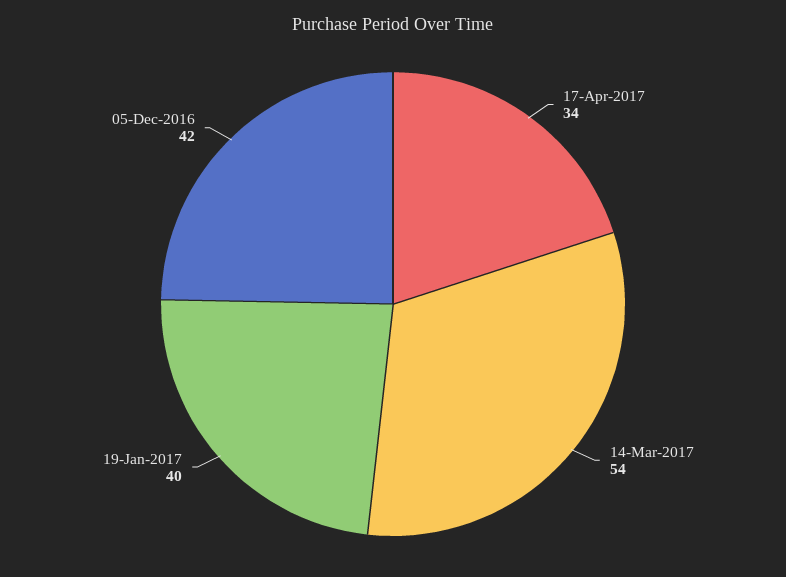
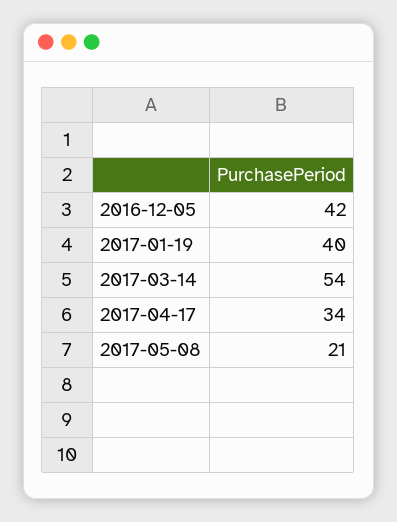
2017-05-08: none -> 21

